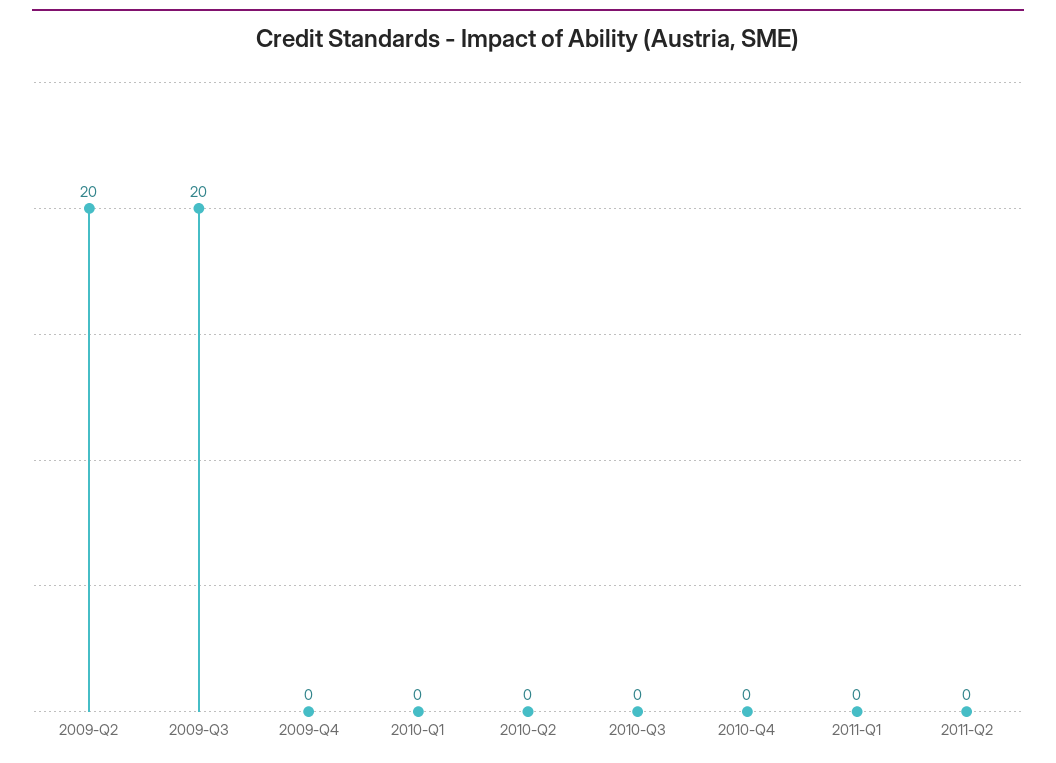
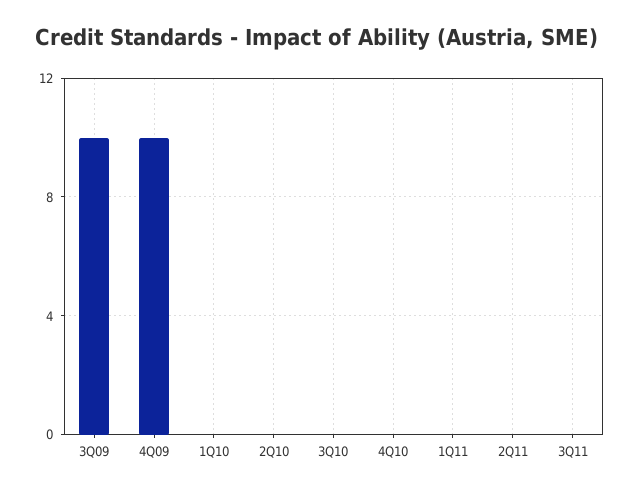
2009-Q2: 20 -> none
2009-Q3: 20 -> 10
2009-Q4: 0 -> 10
3Q11: none -> 0

